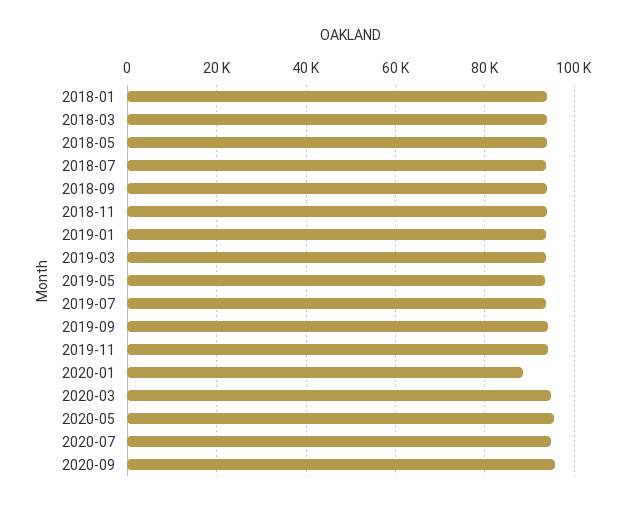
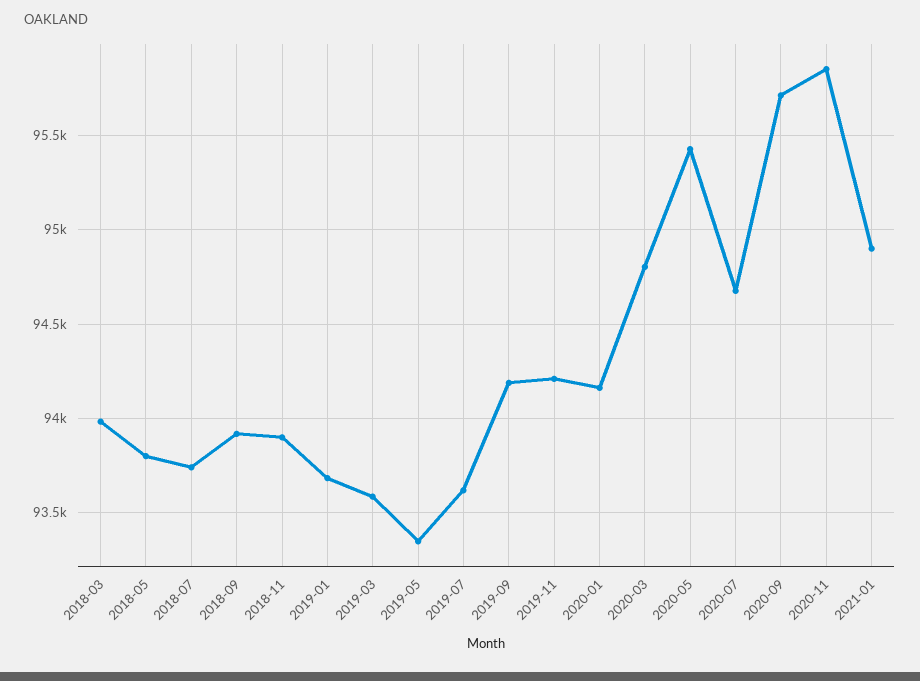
2018-01: 94000 -> none
2020-01: 88000 -> 94150
2020-11: none -> 95850
2021-01: none -> 94900

